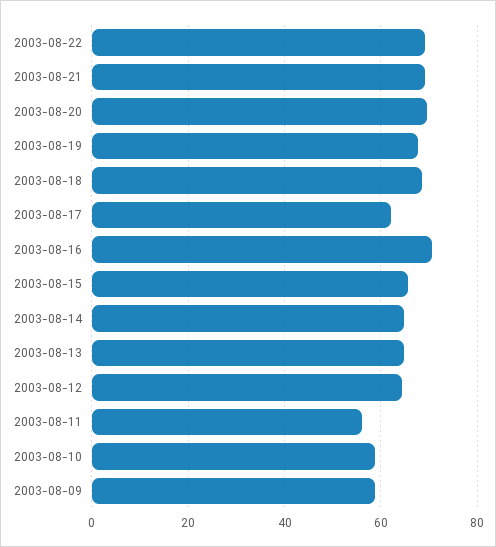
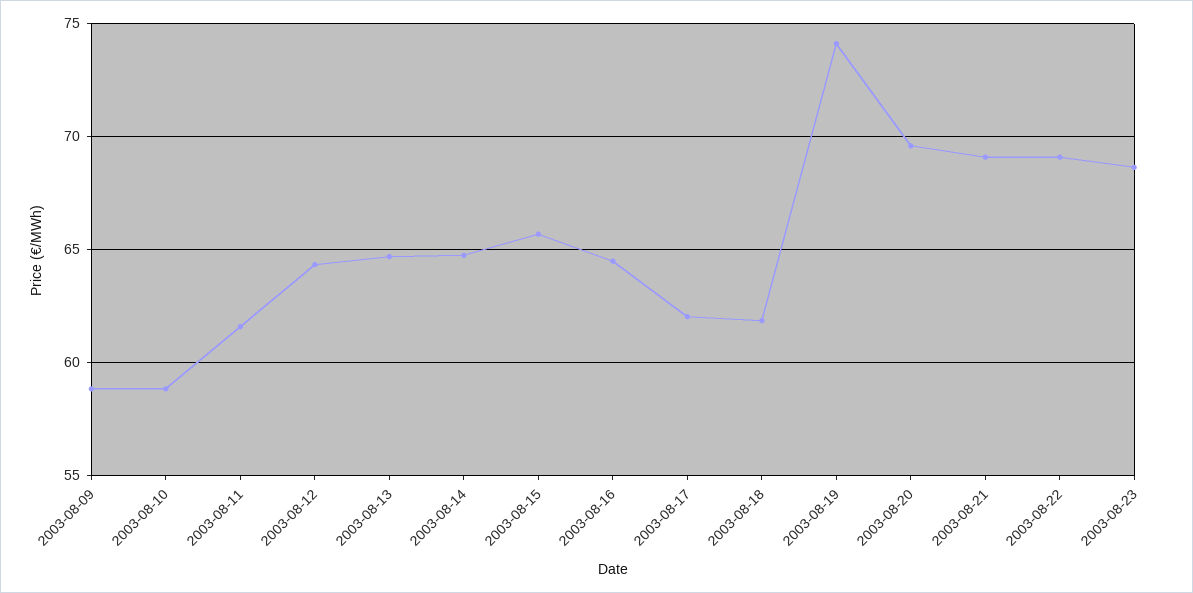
2003-08-19: 68 -> 74
2003-08-18: 68 -> 62
2003-08-16: 70 -> 64.5
2003-08-11: 56 -> 61.5
2003-08-23: none -> 68.5

